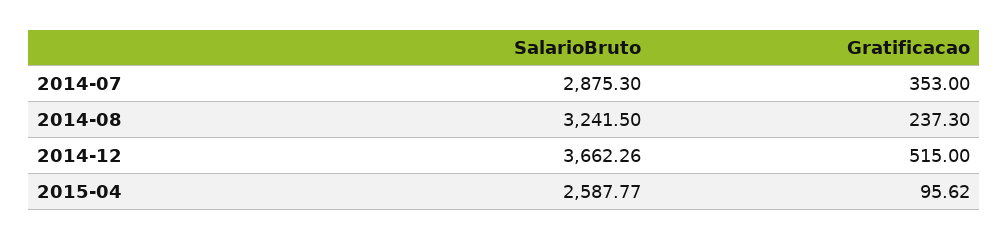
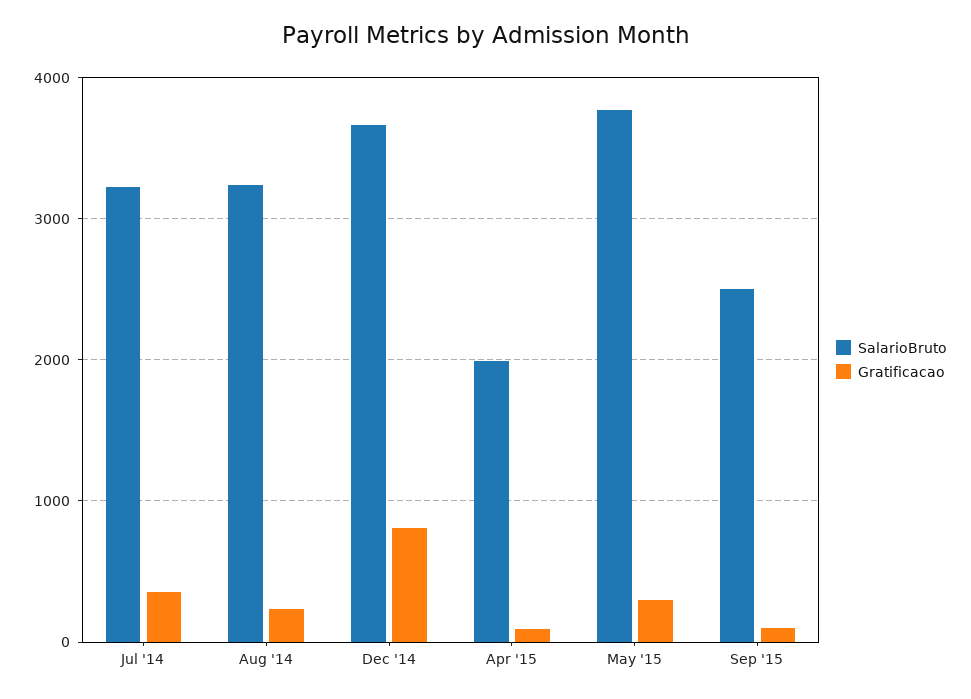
SalarioBruto, 2014-07: 2875.3 -> 3200
Gratificacao, 2014-12: 515 -> 800
SalarioBruto, 2015-04: 2587.77 -> 2000
SalarioBruto, May '15: none -> 3800
Gratificacao, May '15: none -> 300
SalarioBruto, Sep '15: none -> 2500
Gratificacao, Sep '15: none -> 100

